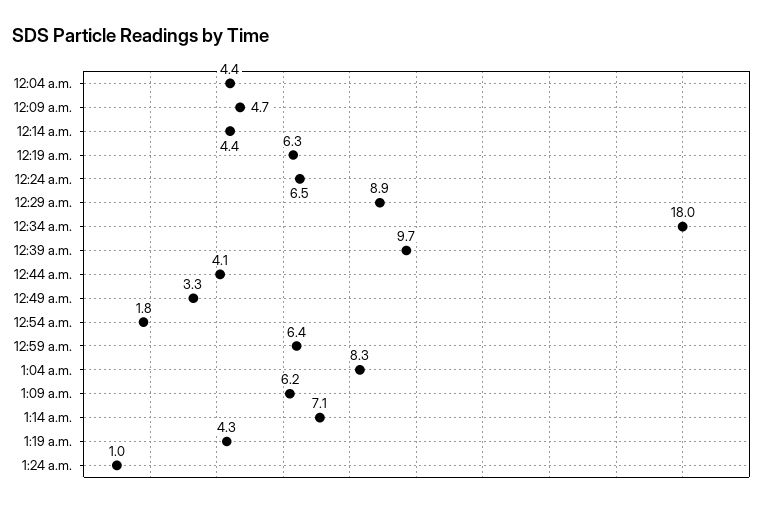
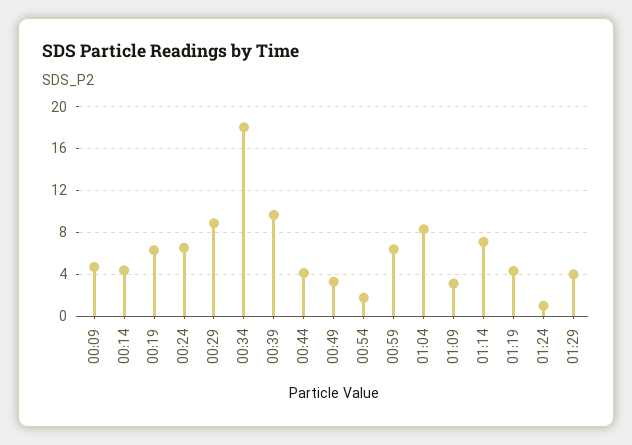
12:04 a.m.: 4.4 -> none
1:09 a.m.: 6.2 -> 3
01:29: none -> 4

